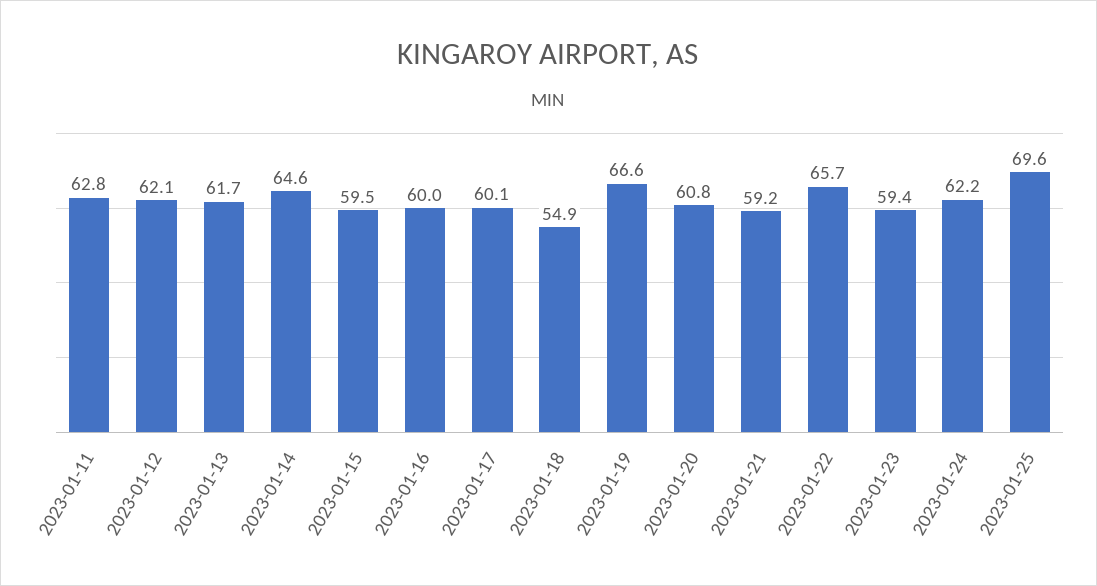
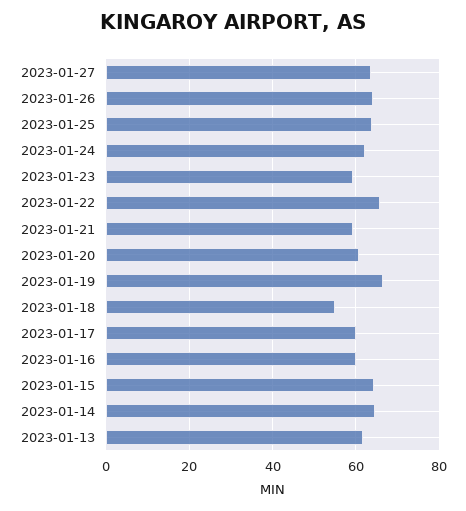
2023-01-11: 62.8 -> none
2023-01-12: 62.1 -> none
2023-01-15: 59.5 -> 64
2023-01-25: 69.6 -> 64
2023-01-27: none -> 64
2023-01-26: none -> 64

